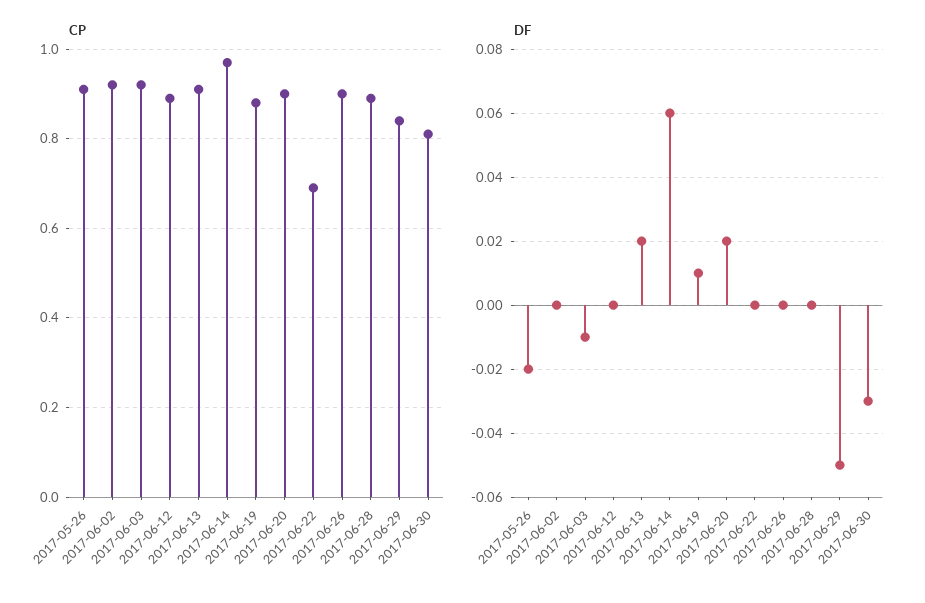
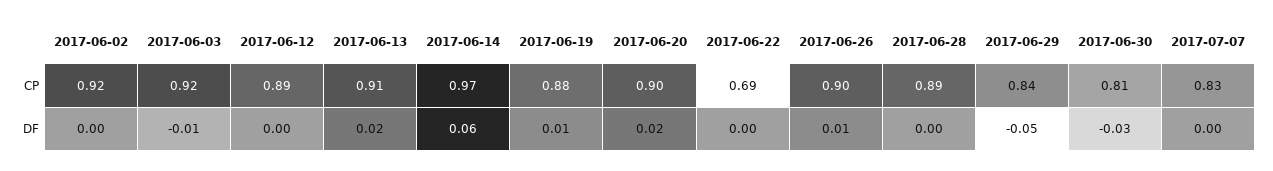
CP, 2017-05-26: 0.9 -> none
DF, 2017-05-26: -0.02 -> none
DF, 2017-06-26: 0 -> 0.01
CP, 2017-07-07: none -> 0.83
DF, 2017-07-07: none -> 0

